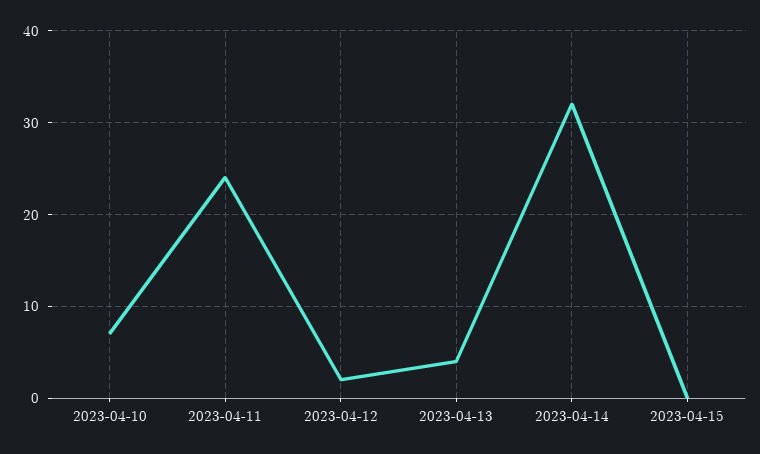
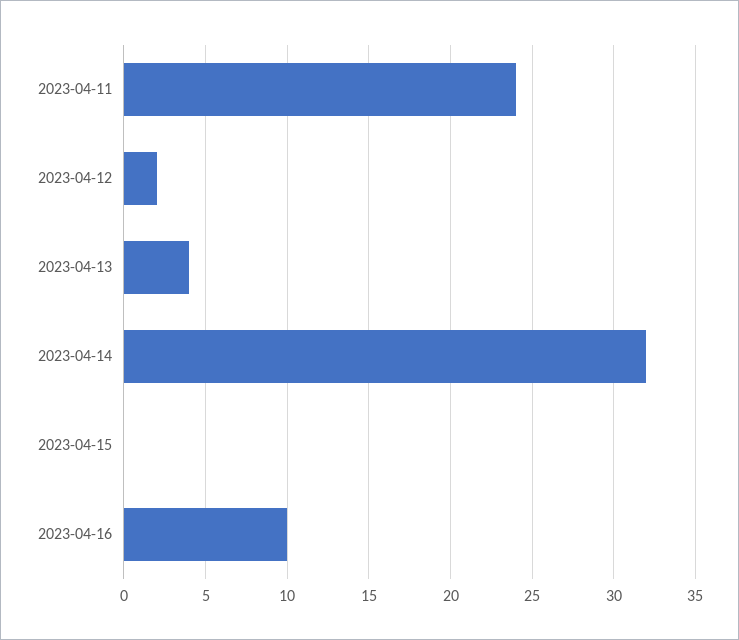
2023-04-10: 7 -> none
2023-04-16: none -> 10

